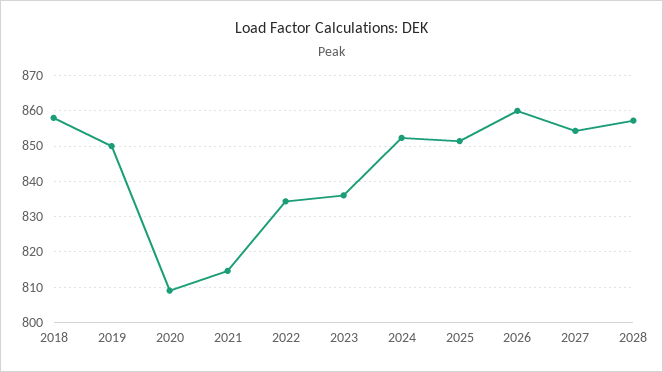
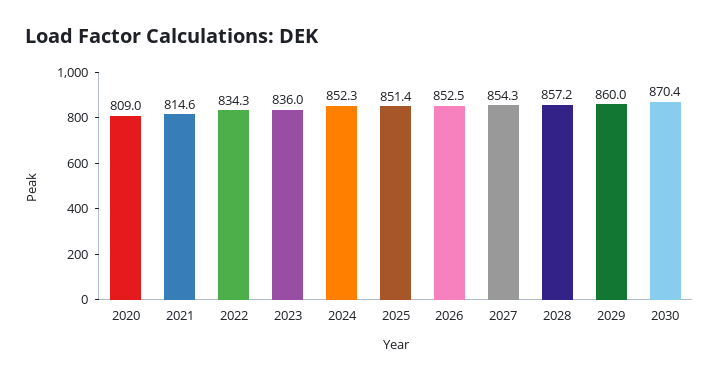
2018: 858 -> none
2019: 850 -> none
2026: 860 -> 852.5
2029: none -> 860
2030: none -> 870.4

